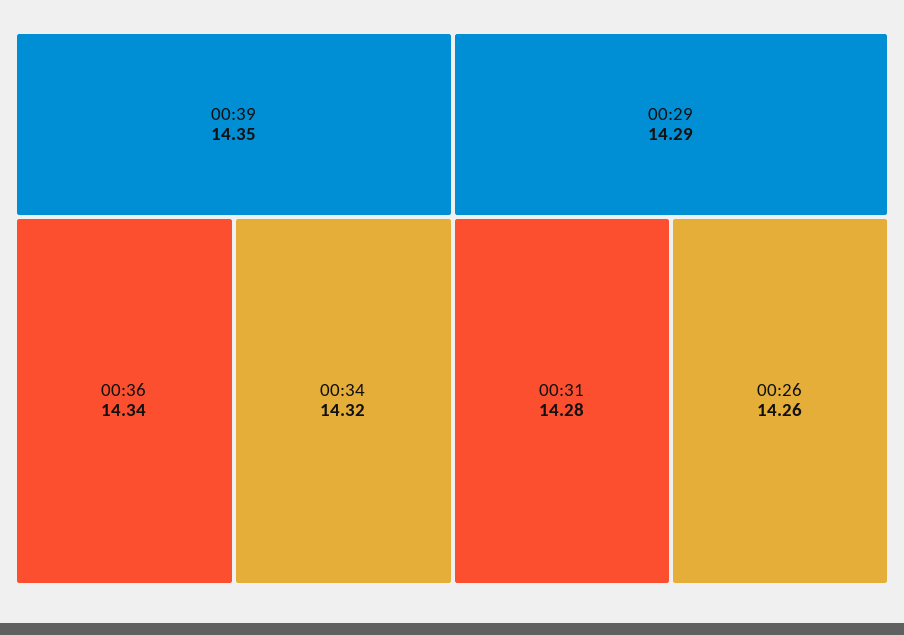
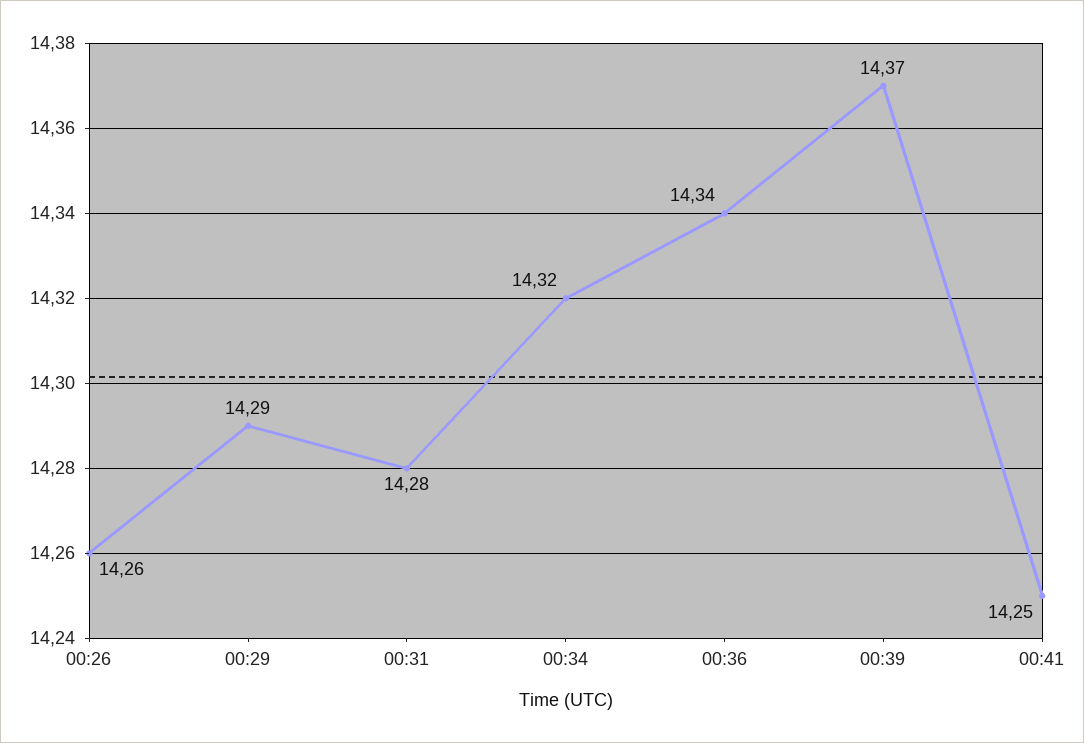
00:39: 14.35 -> 14.37
00:41: none -> 14.25

